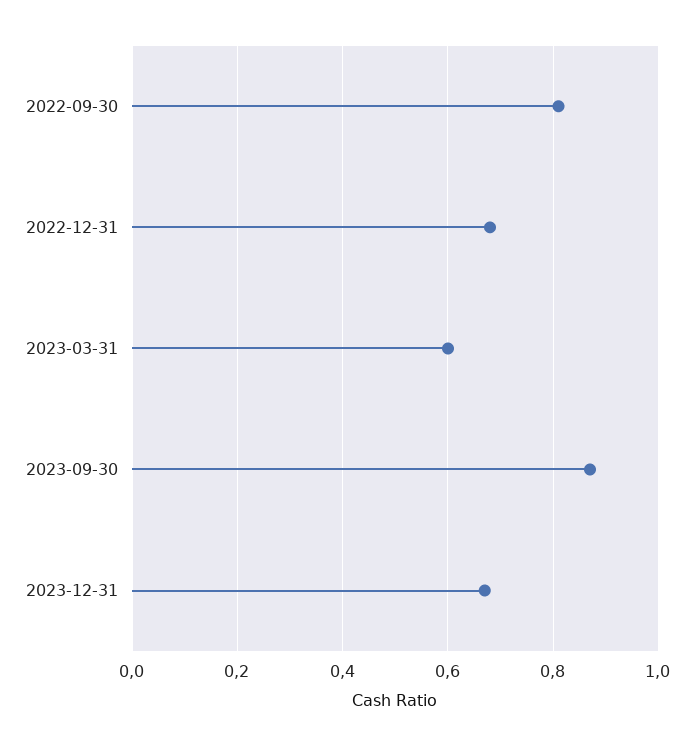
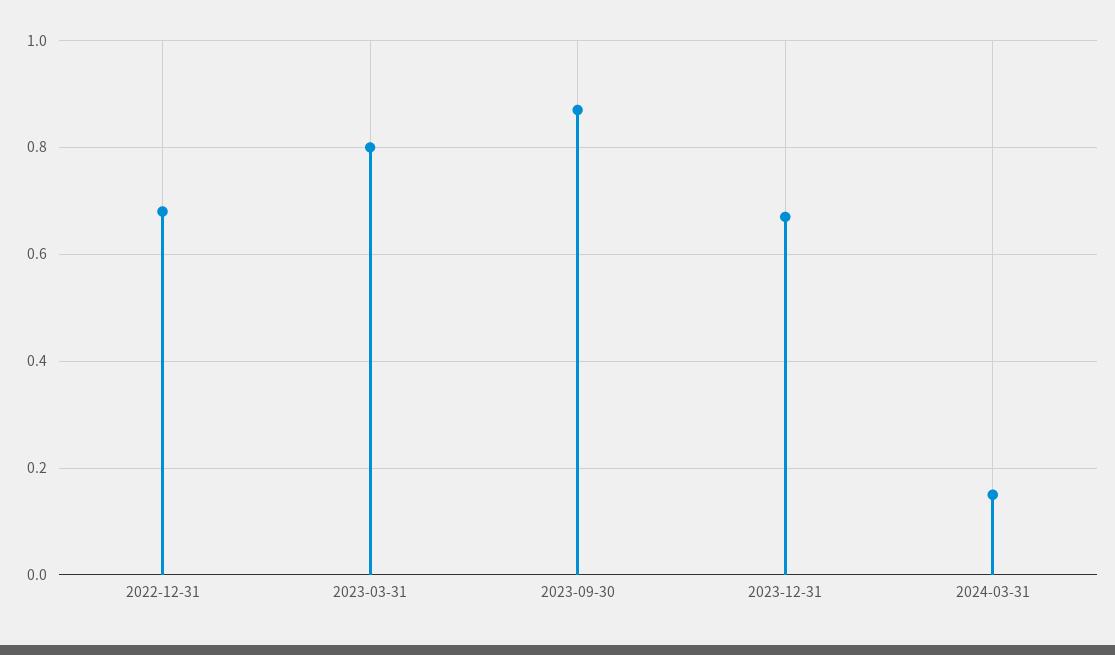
2022-09-30: 0.8 -> none
2023-03-31: 0.6 -> 0.8
2024-03-31: none -> 0.15

